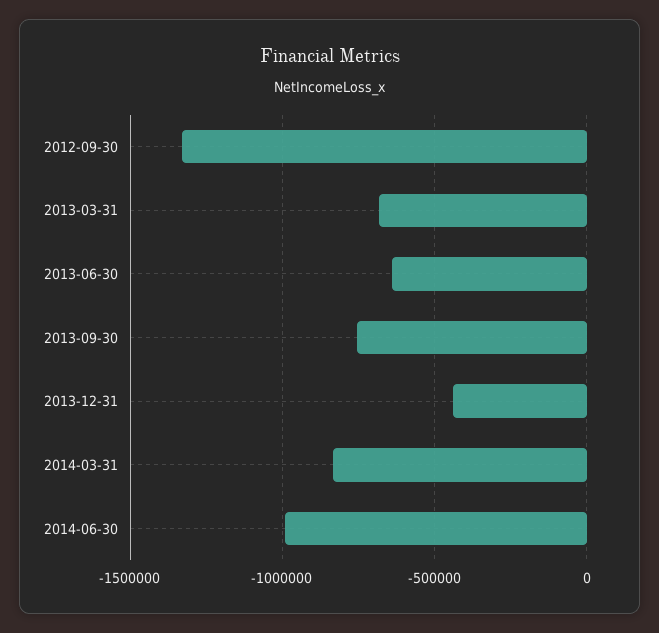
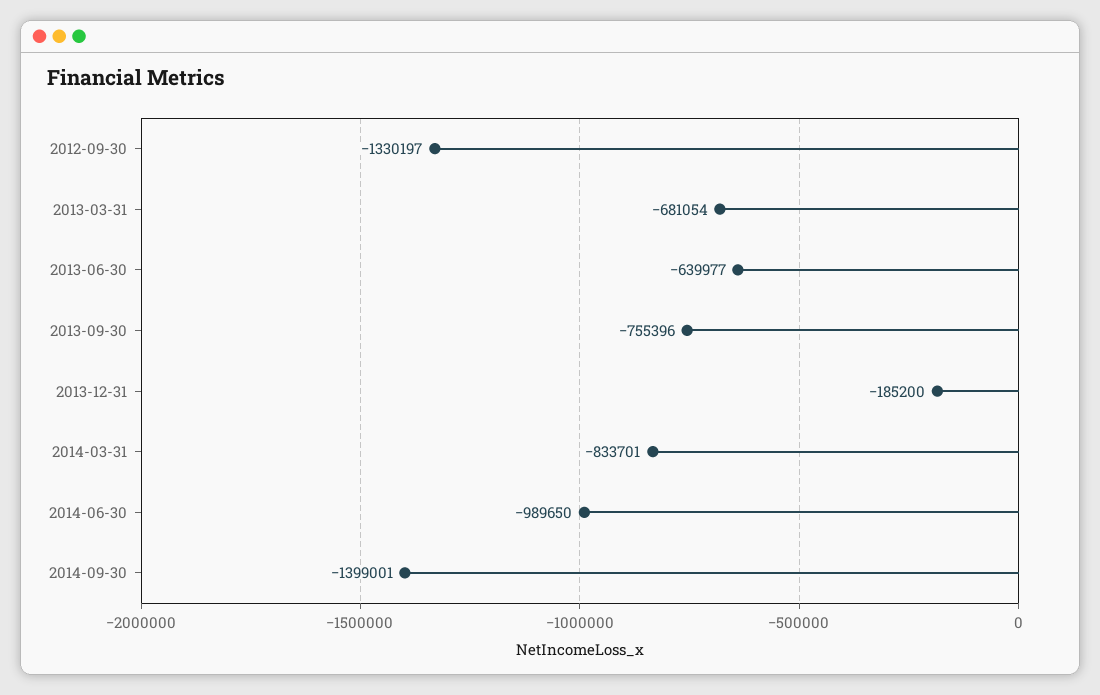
2013-12-31: -450000 -> -185200
2014-09-30: none -> -1399001

